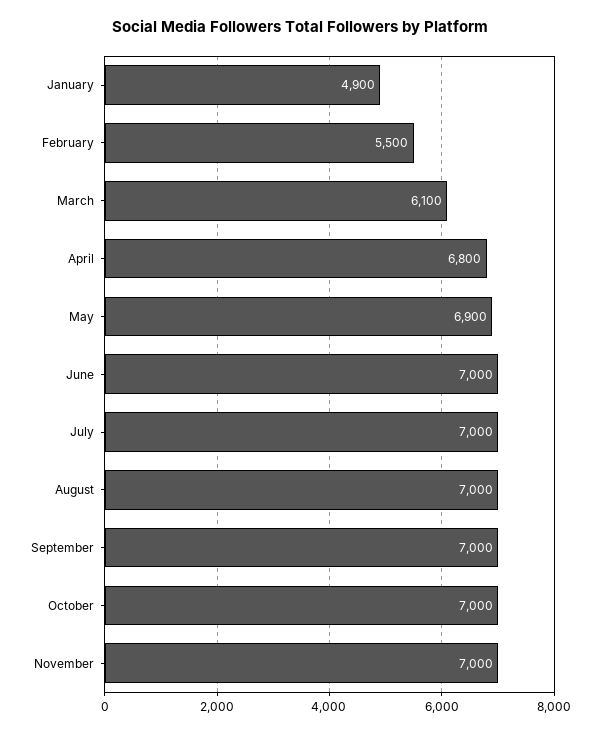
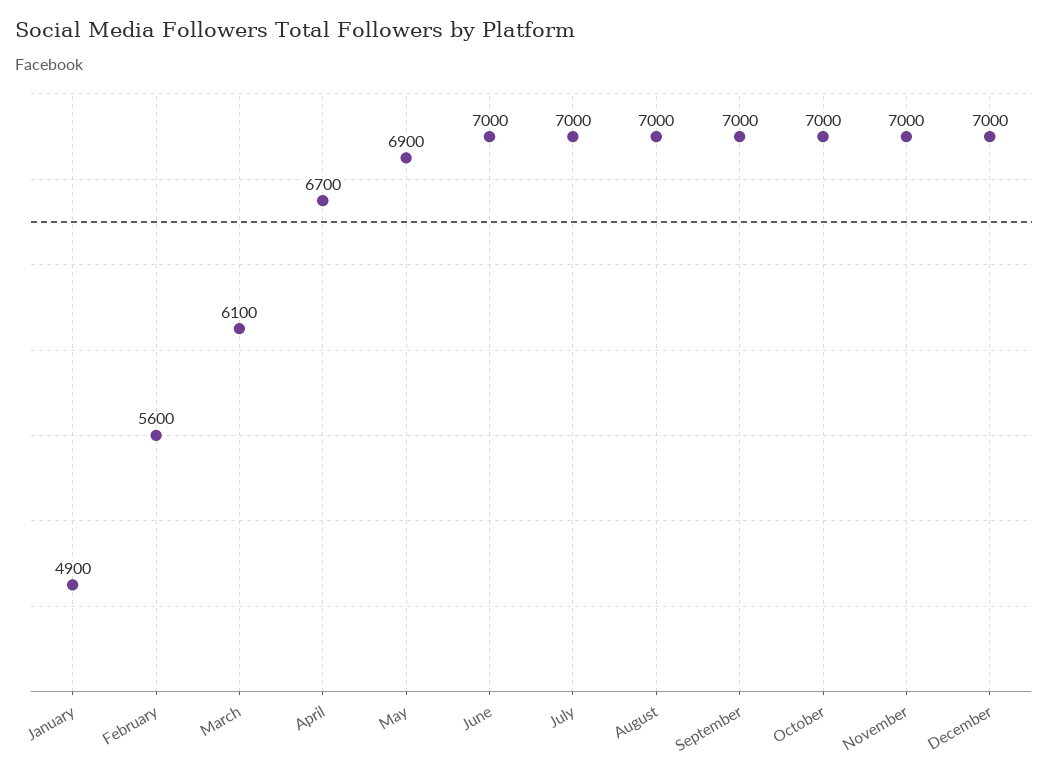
February: 5500 -> 5600
April: 6800 -> 6700
December: none -> 7000

